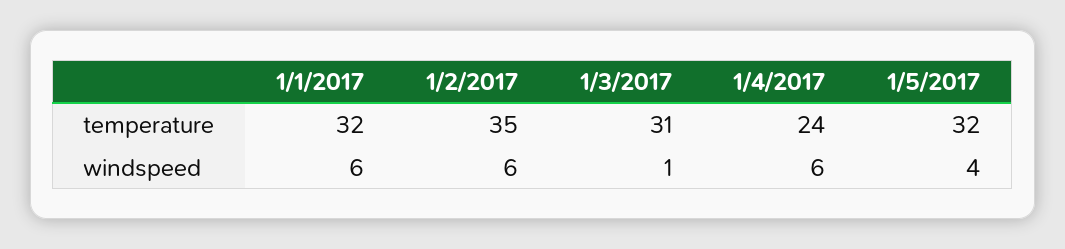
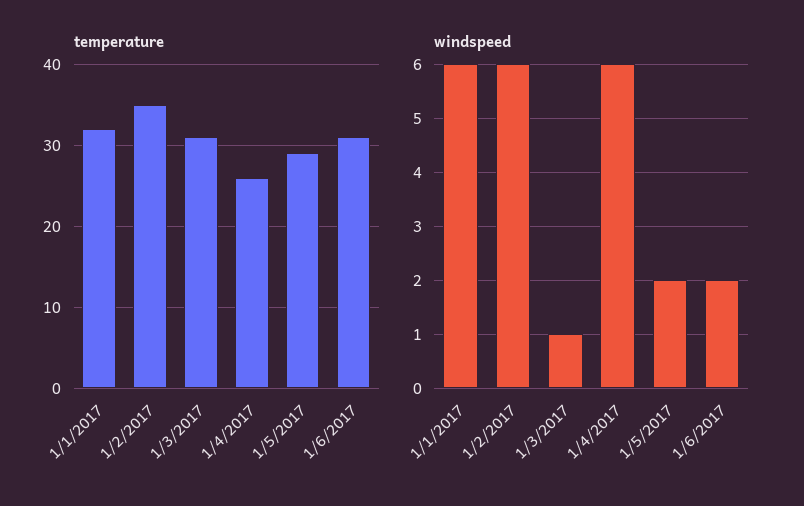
temperature, 1/4/2017: 24 -> 26
temperature, 1/5/2017: 32 -> 29
windspeed, 1/5/2017: 4 -> 2
temperature, 1/6/2017: none -> 31
windspeed, 1/6/2017: none -> 2

